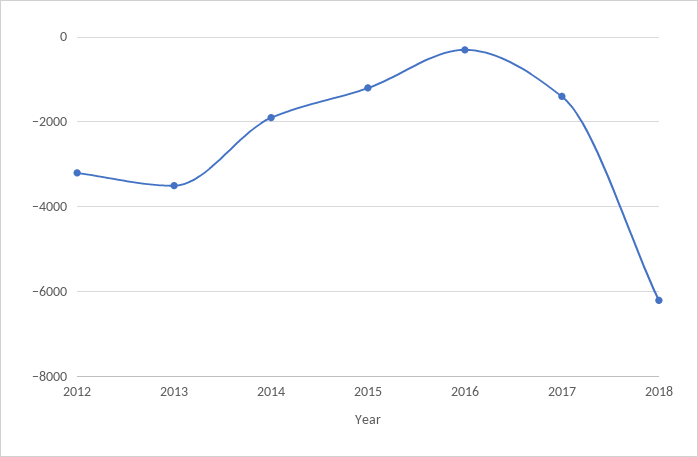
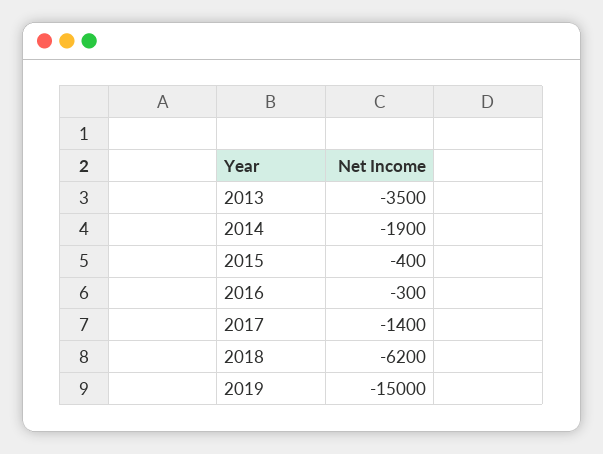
2012: -3200 -> none
2015: -1200 -> -400
2019: none -> -15000

